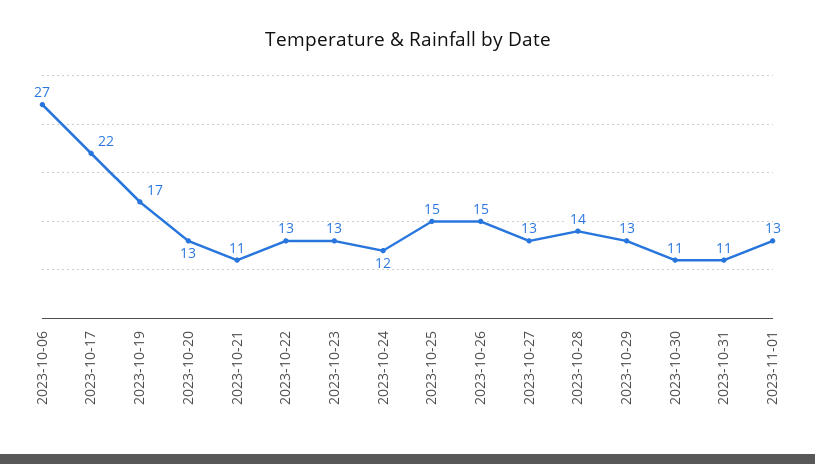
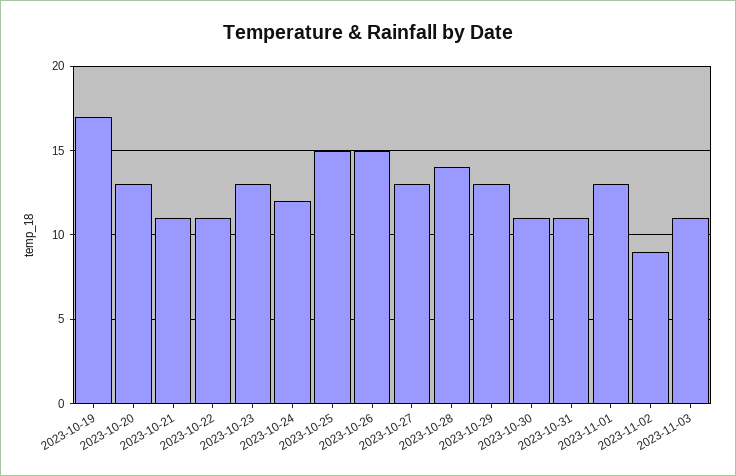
2023-10-06: 27 -> none
2023-10-17: 22 -> none
2023-10-22: 13 -> 11
2023-11-02: none -> 9
2023-11-03: none -> 11

